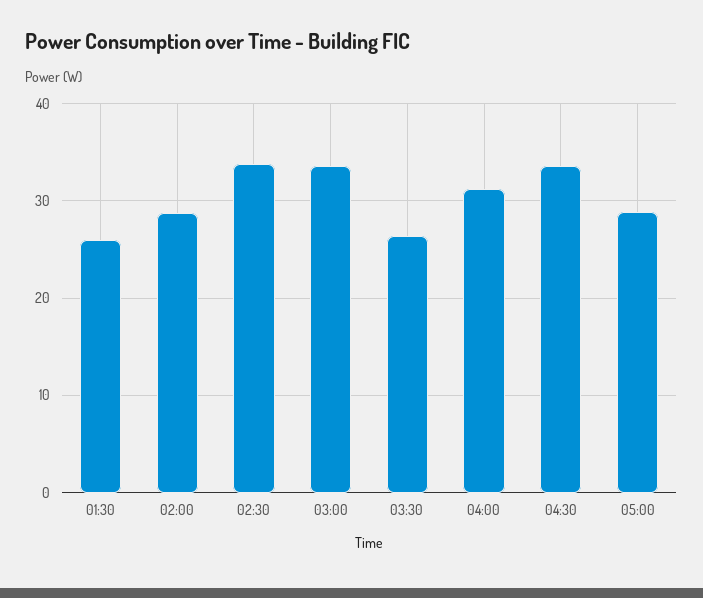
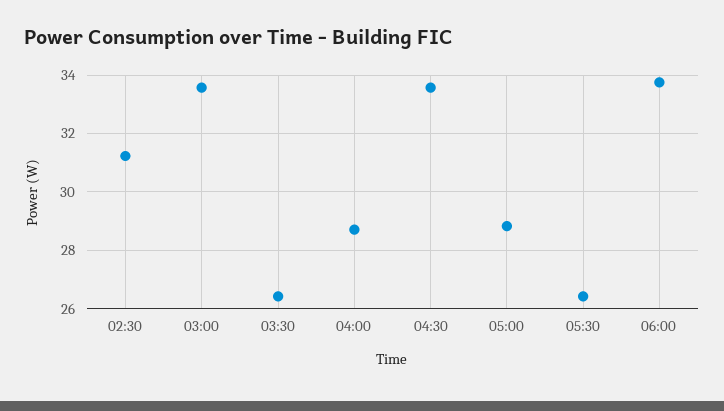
01:30: 26 -> none
02:00: 29 -> none
02:30: 34 -> 31.25
04:00: 31 -> 28.75
05:30: none -> 26.5
06:00: none -> 33.75

